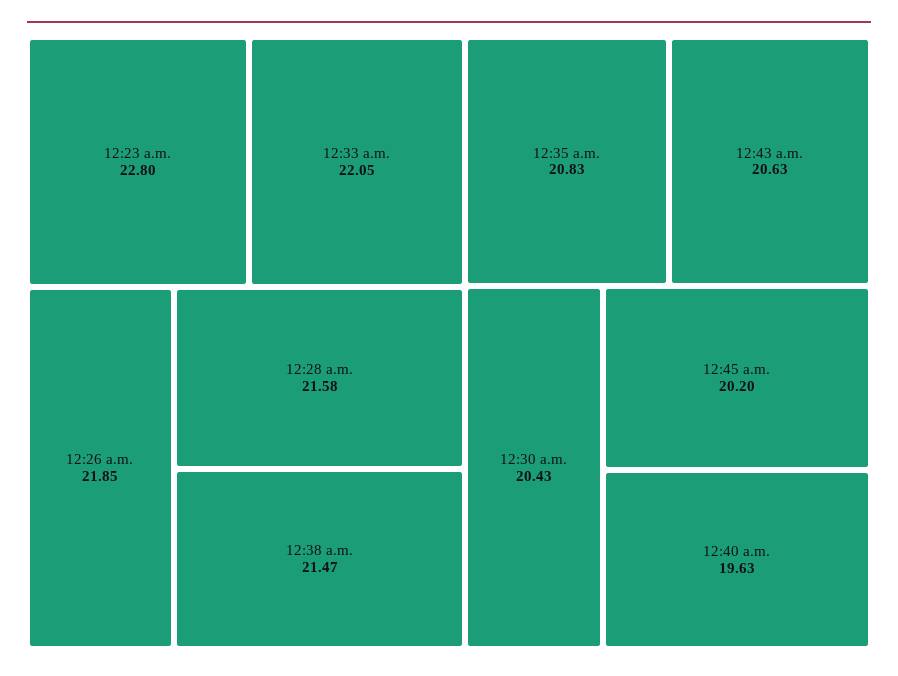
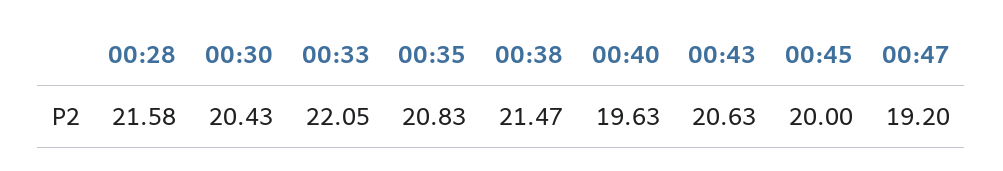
12:23 a.m.: 22.8 -> none
12:26 a.m.: 21.85 -> none
12:45 a.m.: 20.2 -> 20
00:47: none -> 19.2

